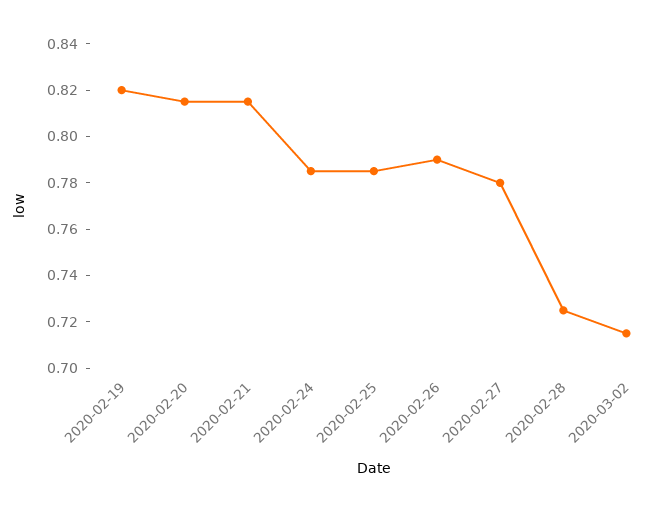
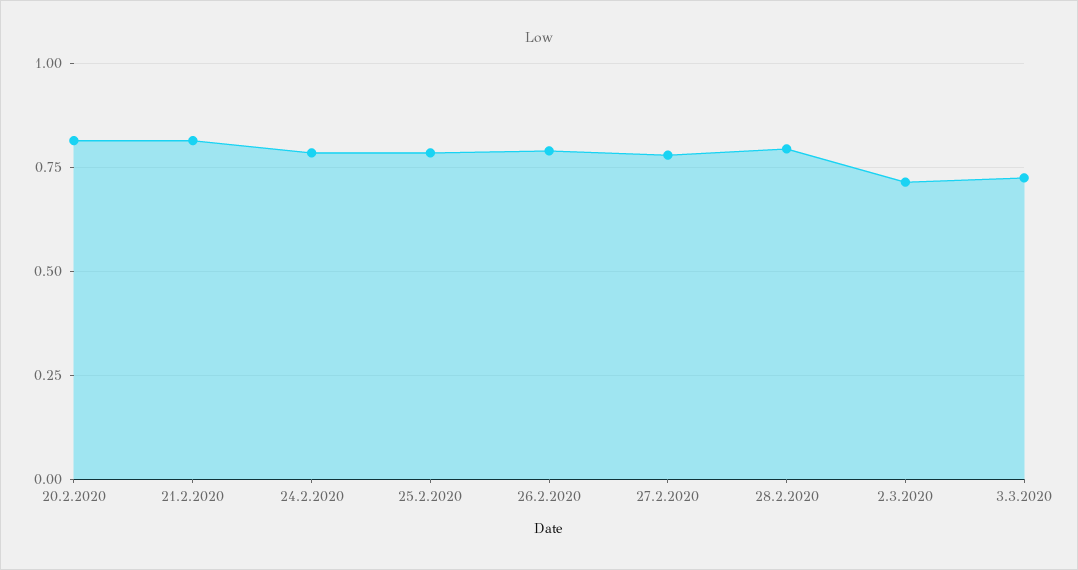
2020-02-19: 0.82 -> none
2020-02-28: 0.725 -> 0.8
3.3.2020: none -> 0.725

